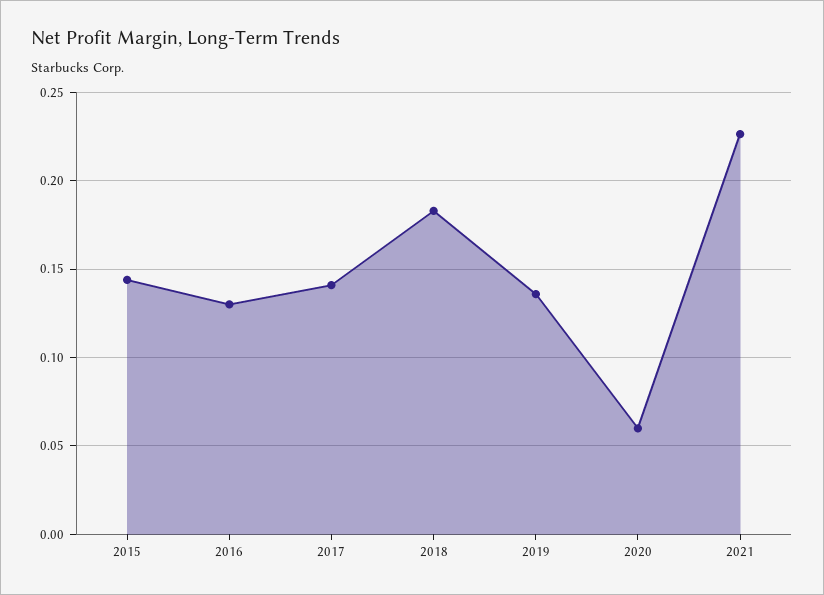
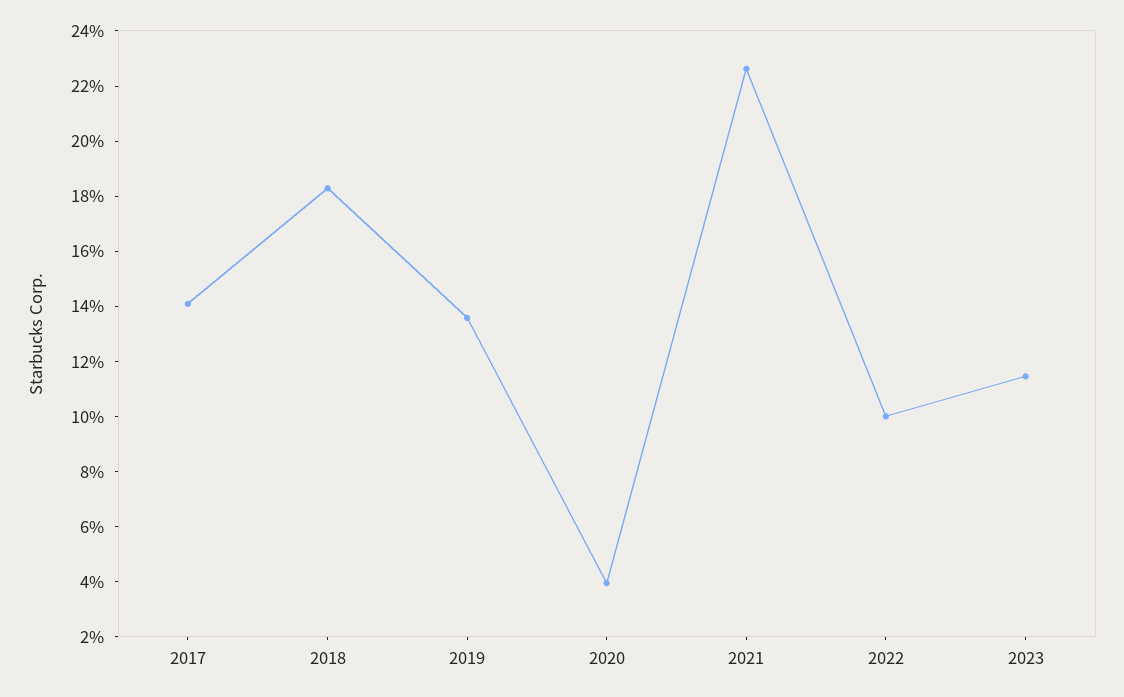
2015: 0.145 -> none
2016: 0.13 -> none
2020: 0.06 -> 0.04
2022: none -> 0.1
2023: none -> 0.115

